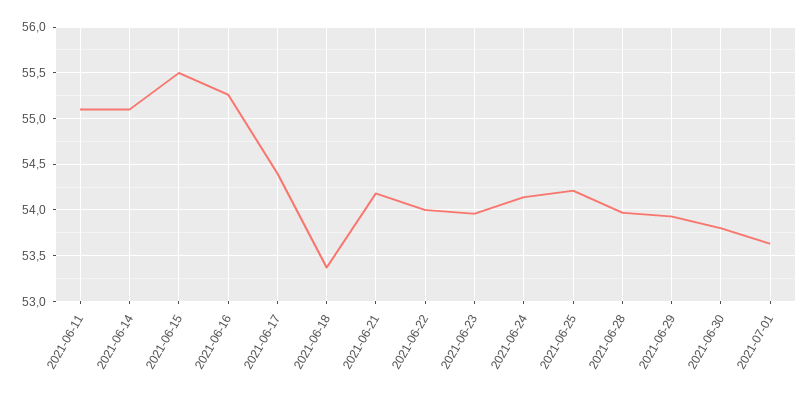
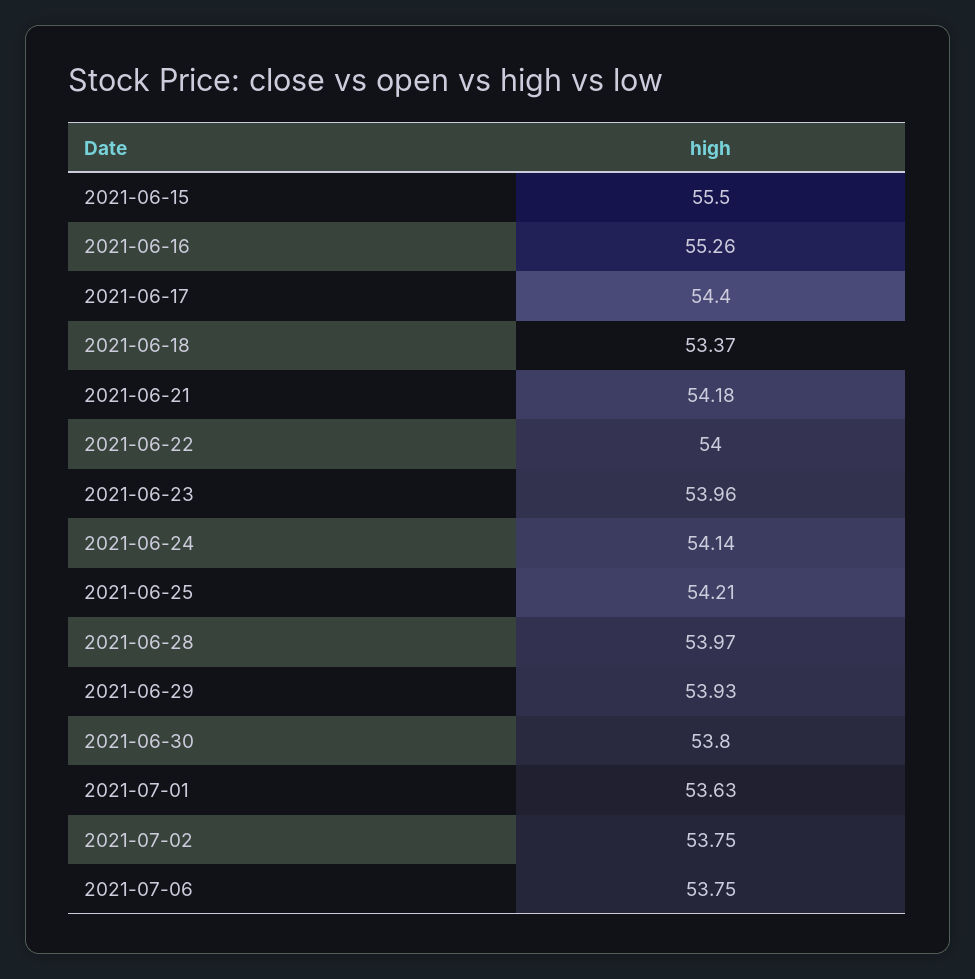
2021-06-11: 55.1 -> none
2021-06-14: 55.1 -> none
2021-07-02: none -> 53.75
2021-07-06: none -> 53.75

